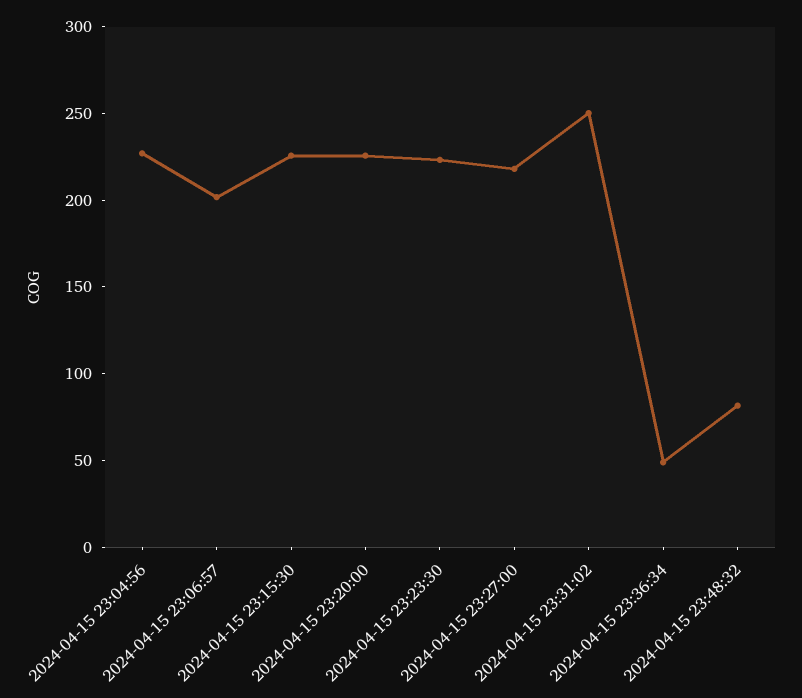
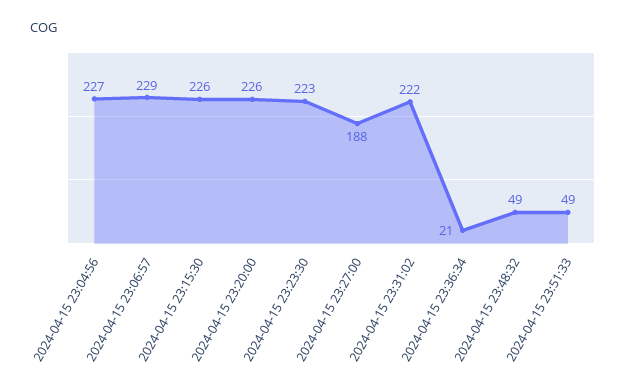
2024-04-15 23:06:57: 200 -> 229
2024-04-15 23:27:00: 220 -> 188
2024-04-15 23:31:02: 250 -> 222
2024-04-15 23:36:34: 50 -> 21
2024-04-15 23:48:32: 80 -> 49
2024-04-15 23:51:33: none -> 49

